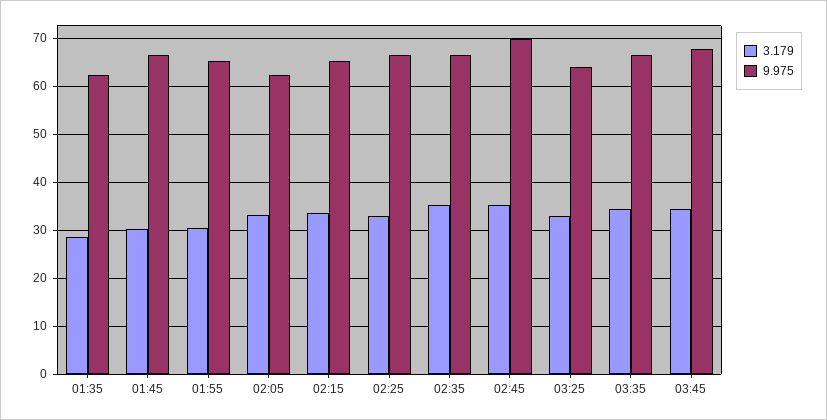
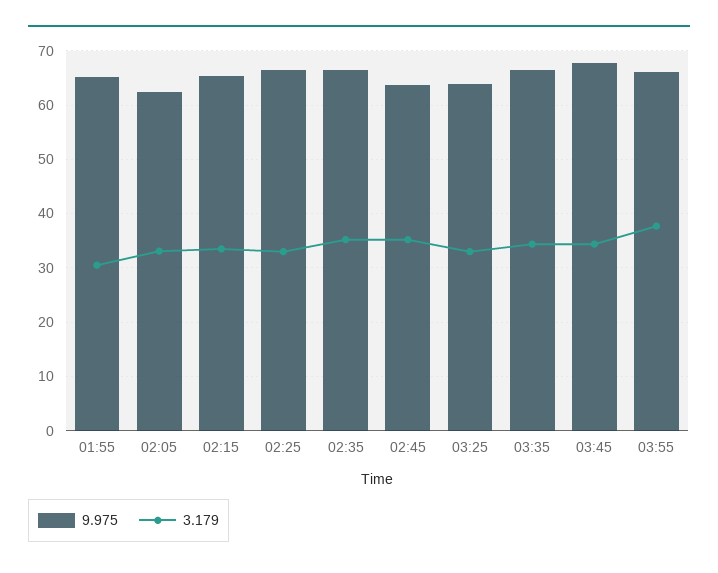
3.179, 01:35: 28 -> none
9.975, 01:35: 62 -> none
3.179, 01:45: 30 -> none
9.975, 01:45: 66 -> none
9.975, 02:45: 70 -> 64
9.975, 03:55: none -> 66
3.179, 03:55: none -> 38

